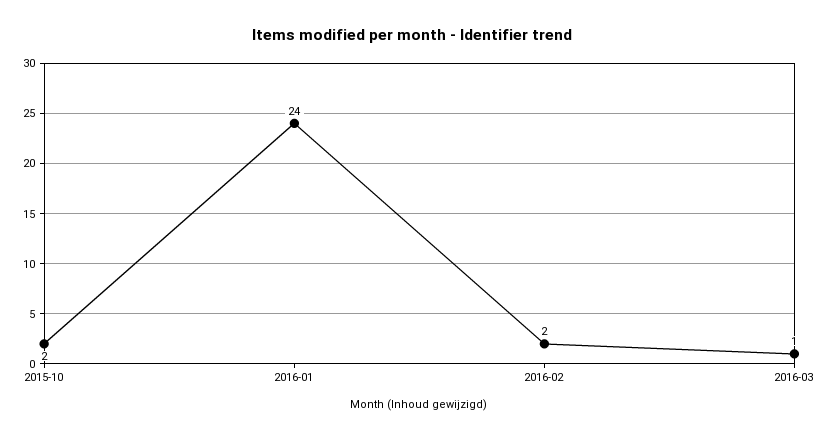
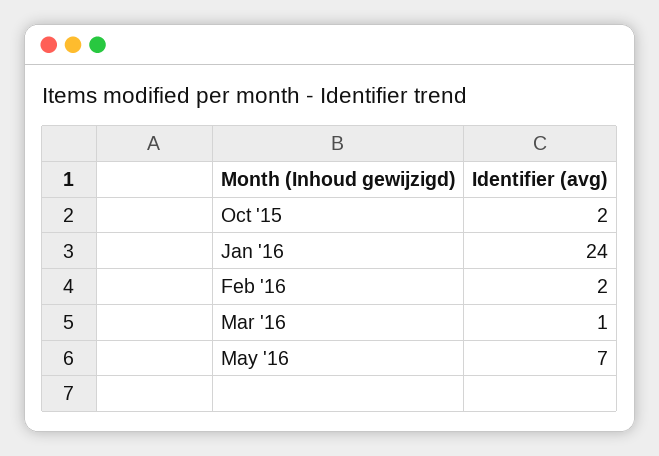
May '16: none -> 7

